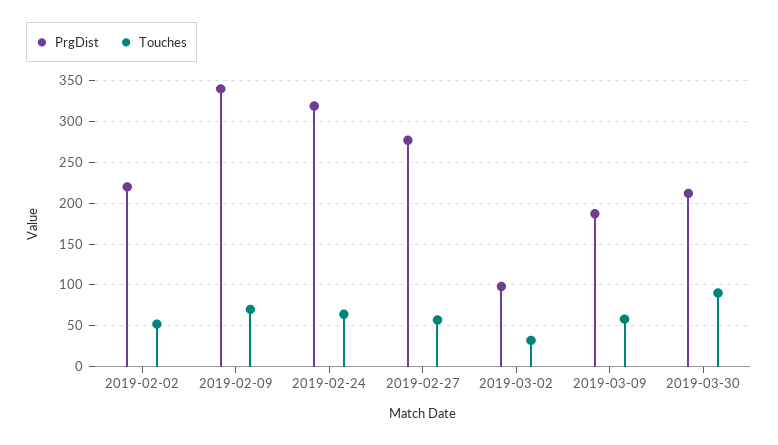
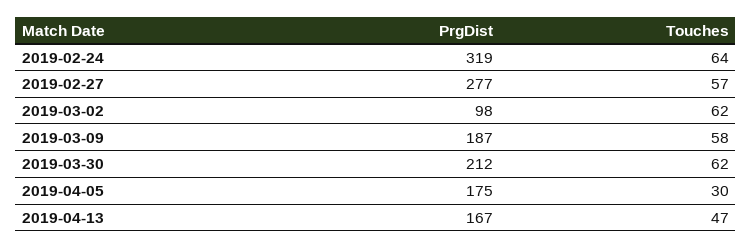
PrgDist, 2019-02-02: 220 -> none
Touches, 2019-02-02: 50 -> none
PrgDist, 2019-02-09: 340 -> none
Touches, 2019-02-09: 70 -> none
Touches, 2019-03-02: 30 -> 62
Touches, 2019-03-30: 90 -> 62
PrgDist, 2019-04-05: none -> 175
Touches, 2019-04-05: none -> 30
PrgDist, 2019-04-13: none -> 167
Touches, 2019-04-13: none -> 47

